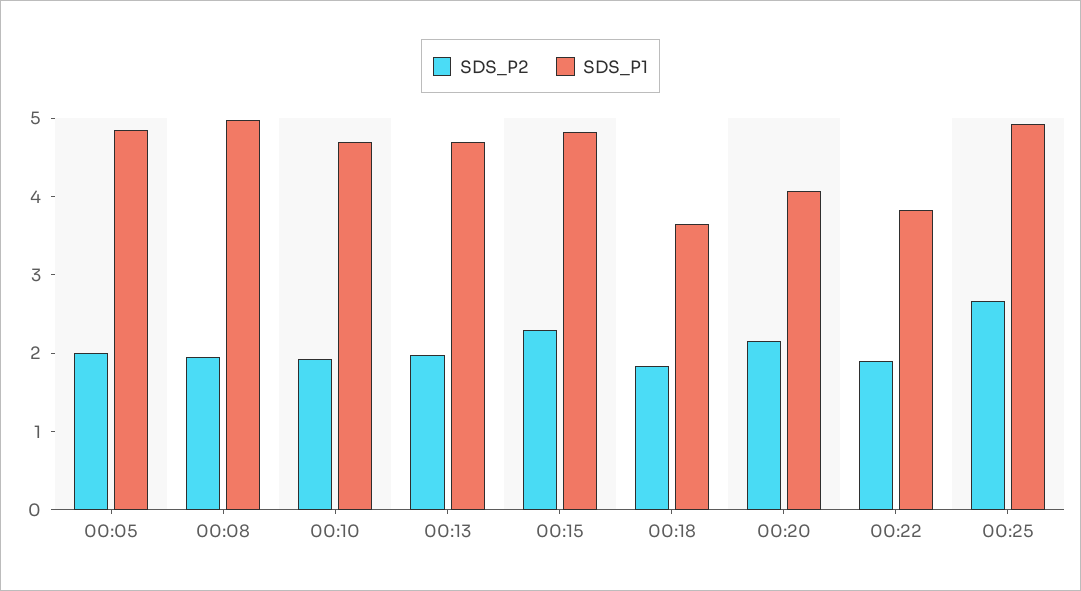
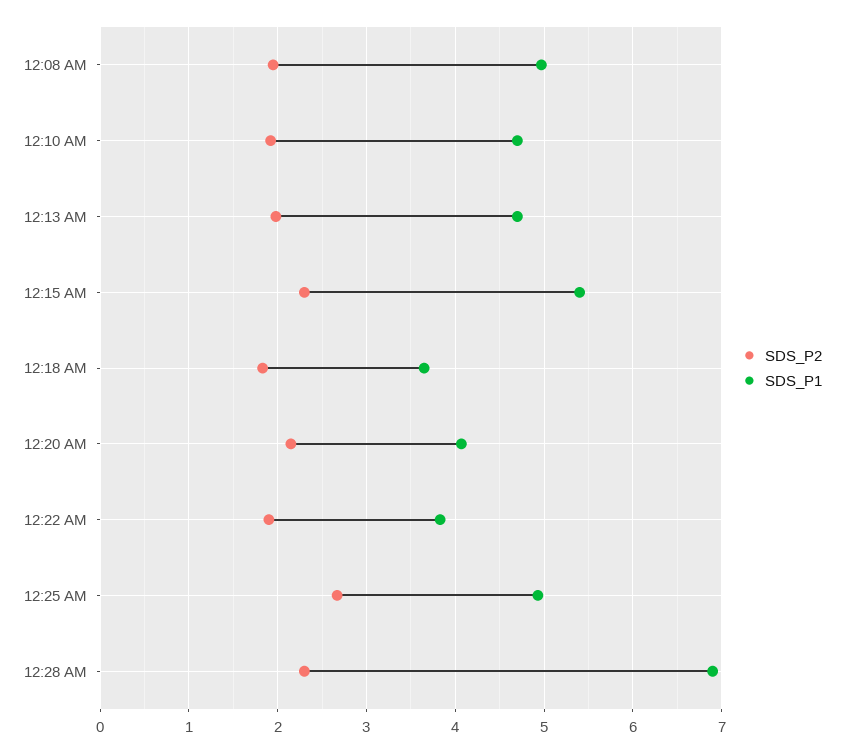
SDS_P2, 00:05: 2 -> none
SDS_P1, 00:05: 4.8 -> none
SDS_P1, 00:15: 4.8 -> 5.4
SDS_P2, 12:28 AM: none -> 2.3
SDS_P1, 12:28 AM: none -> 6.9

